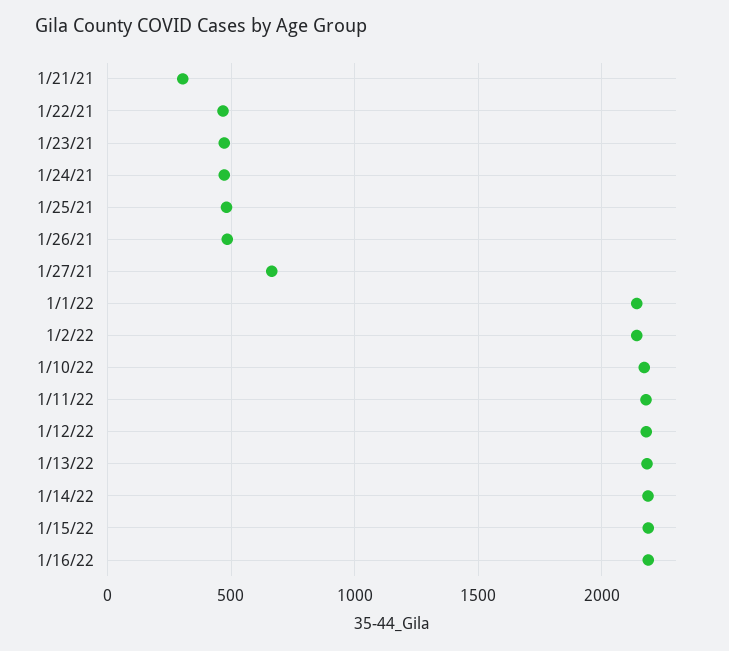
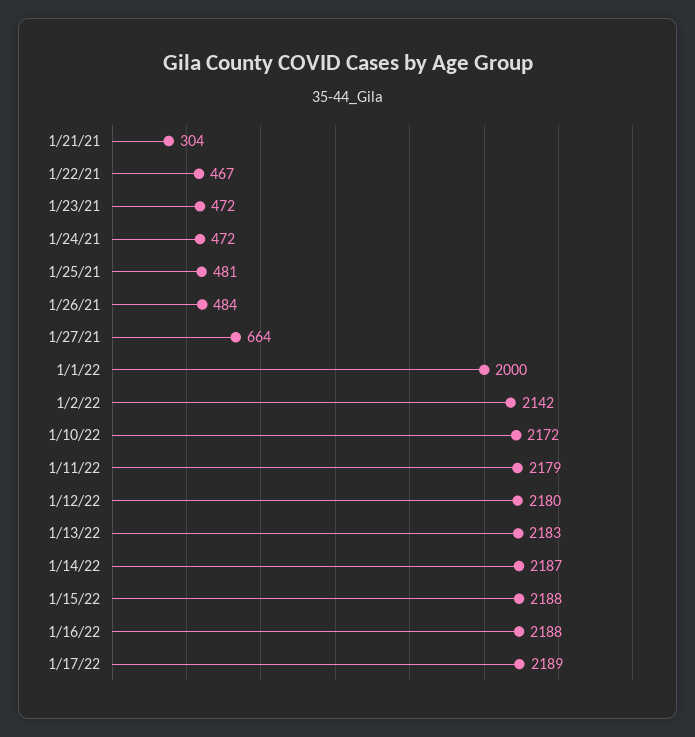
1/1/22: 2150 -> 2000
1/17/22: none -> 2189

